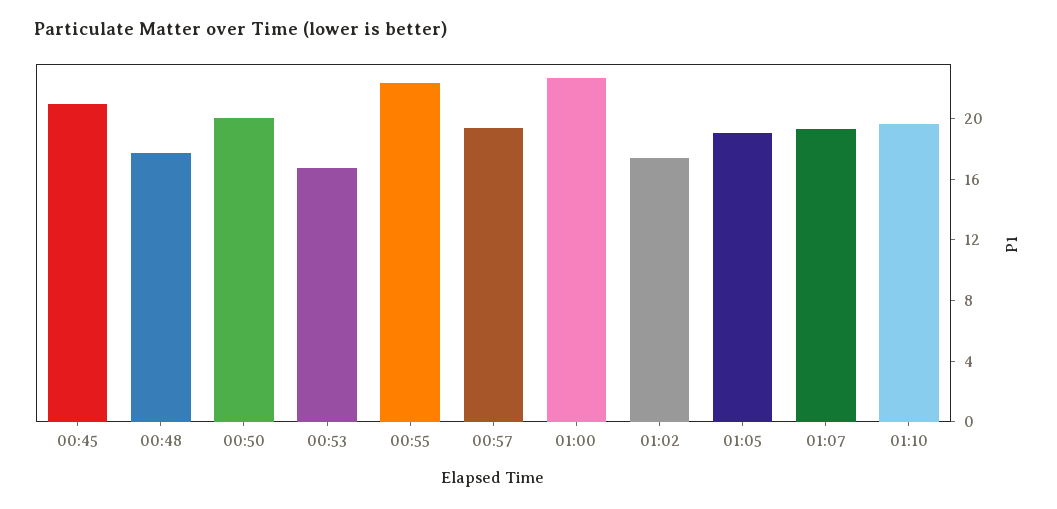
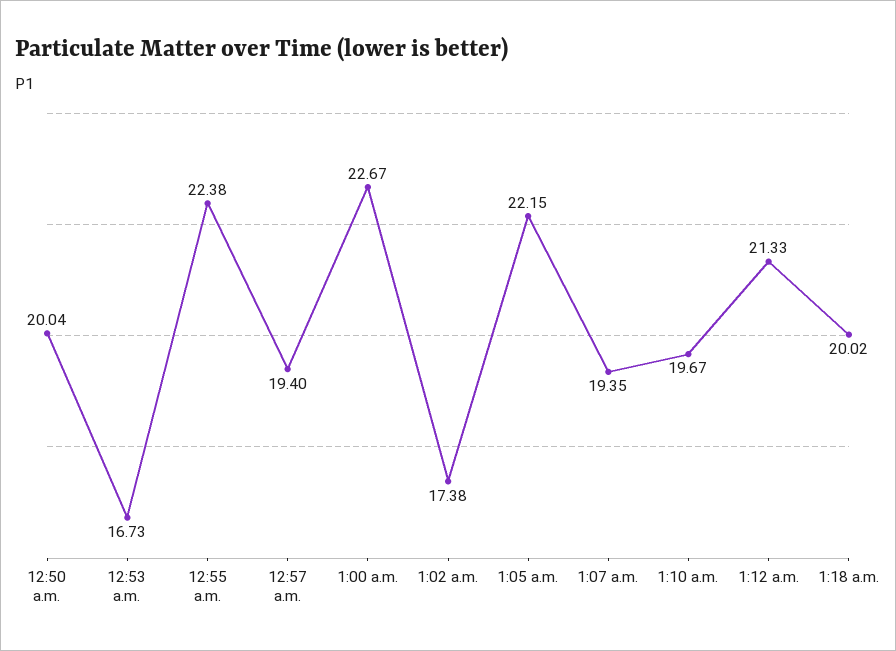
00:45: 21 -> none
00:48: 18 -> none
01:05: 19 -> 22.15
1:12 a.m.: none -> 21.33
1:18 a.m.: none -> 20.02

